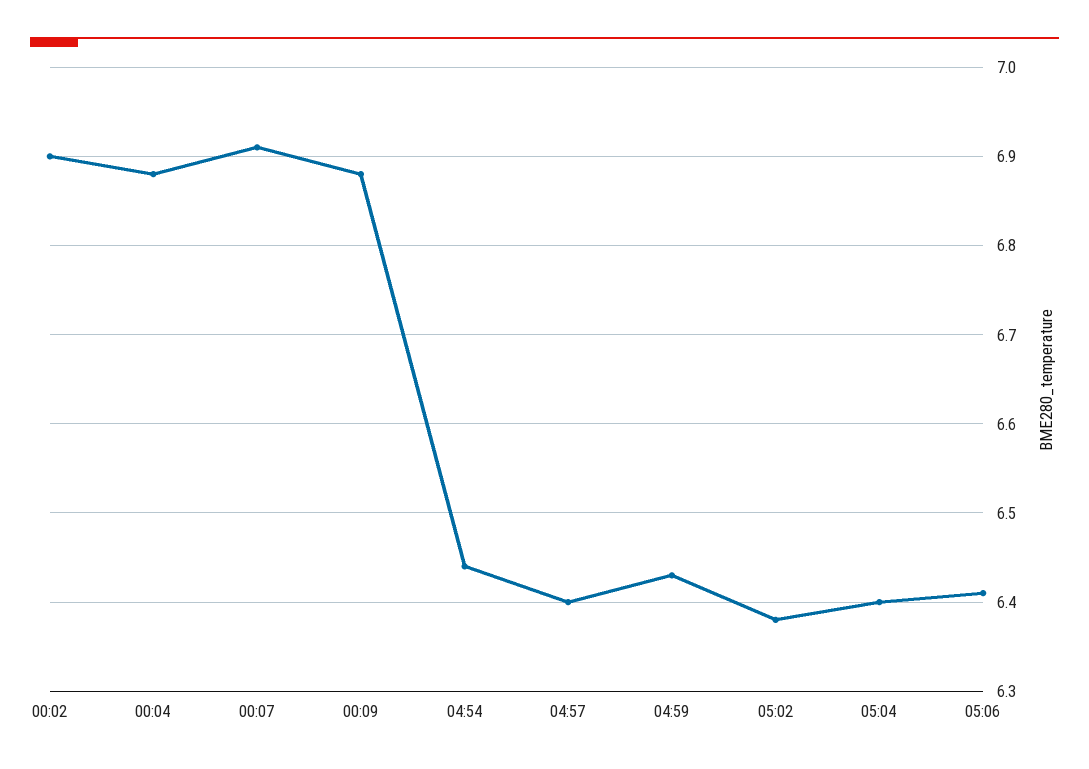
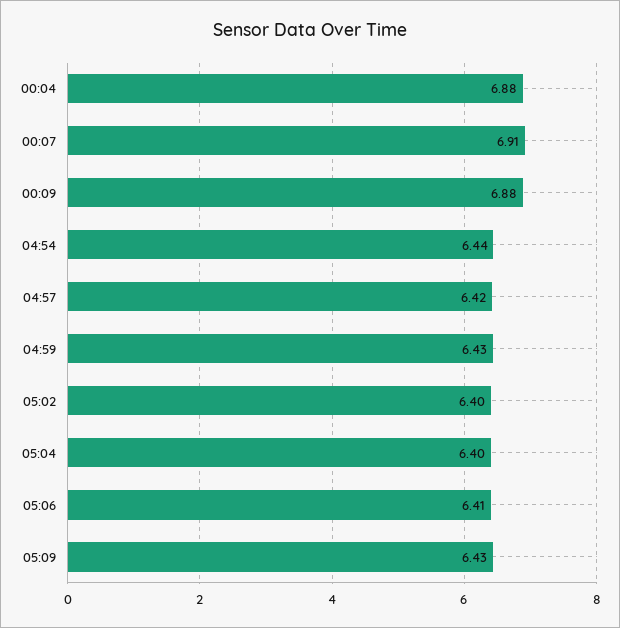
00:02: 6.9 -> none
04:57: 6.4 -> 6.42
05:02: 6.38 -> 6.4
05:09: none -> 6.43

